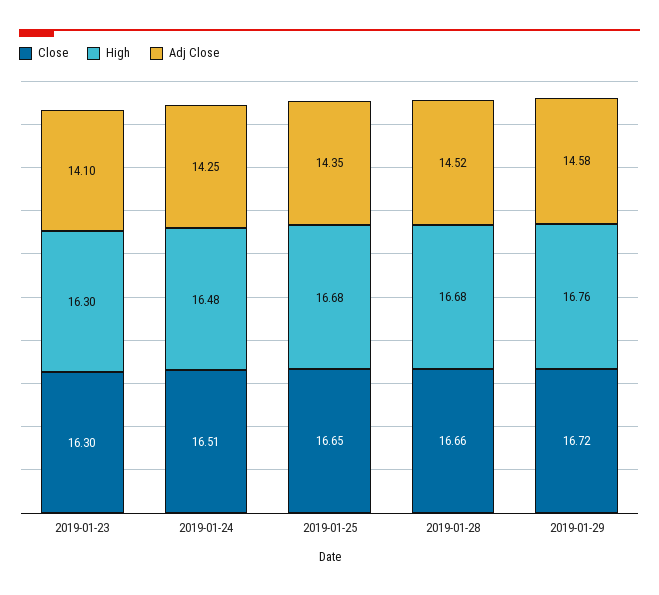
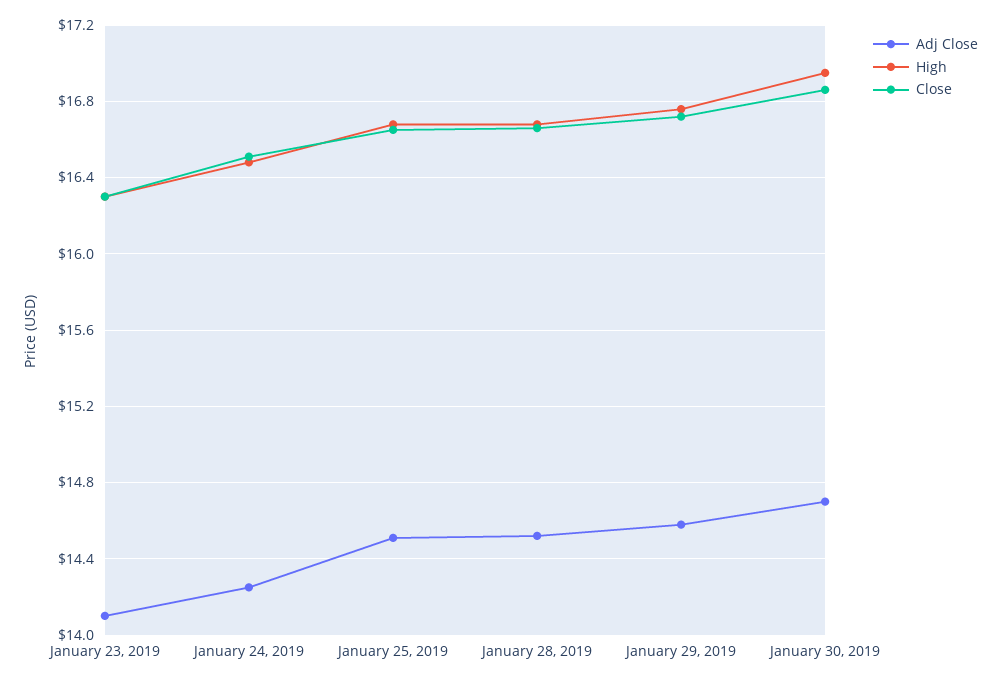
Adj Close, 2019-01-25: 14.35 -> 14.5
Adj Close, January 30, 2019: none -> 14.7
High, January 30, 2019: none -> 16.95
Close, January 30, 2019: none -> 16.85

